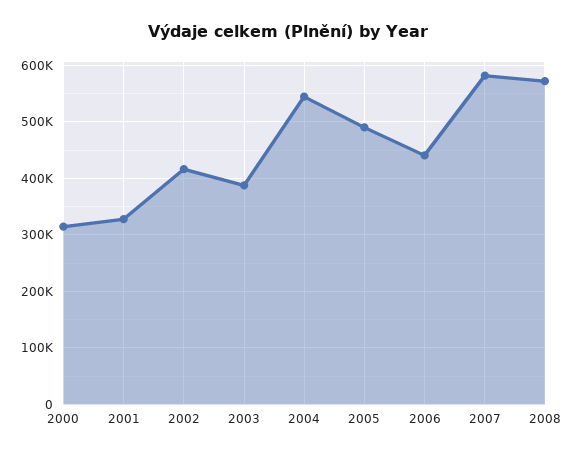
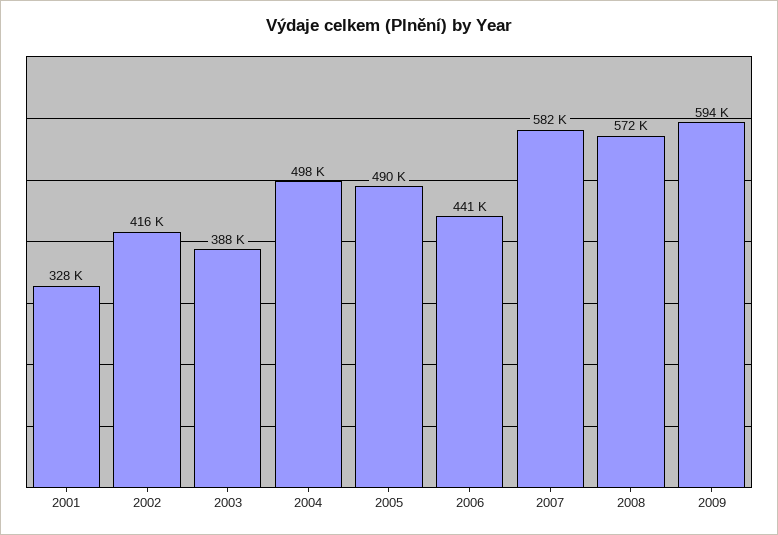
2000: 320000 -> none
2004: 540000 -> 498000
2009: none -> 594000

